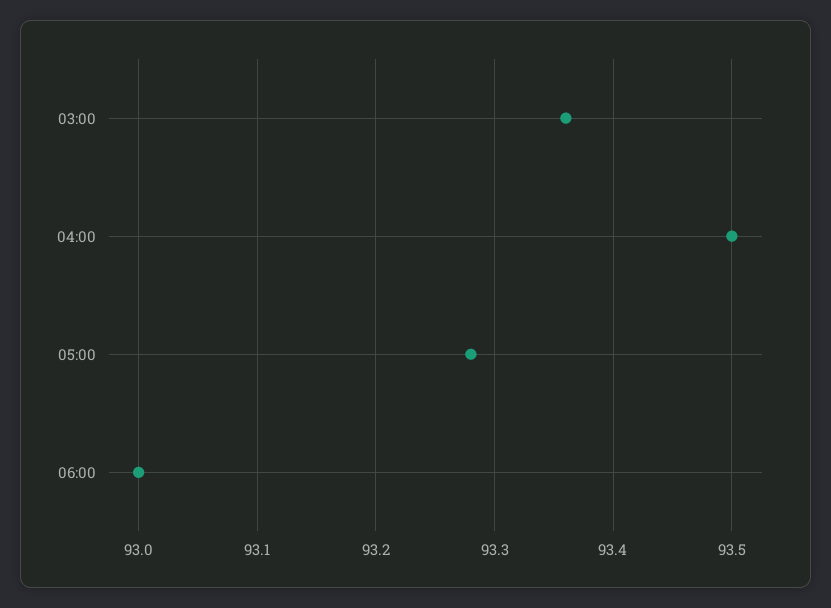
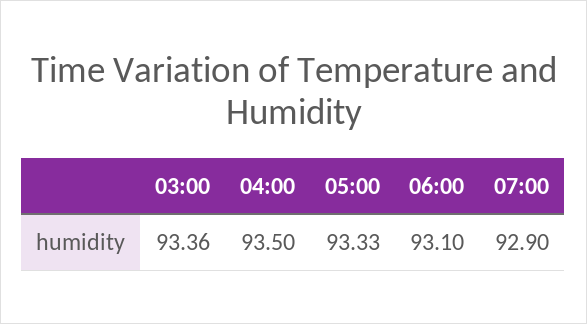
05:00: 93.28 -> 93.33
06:00: 93 -> 93.1
07:00: none -> 92.9

